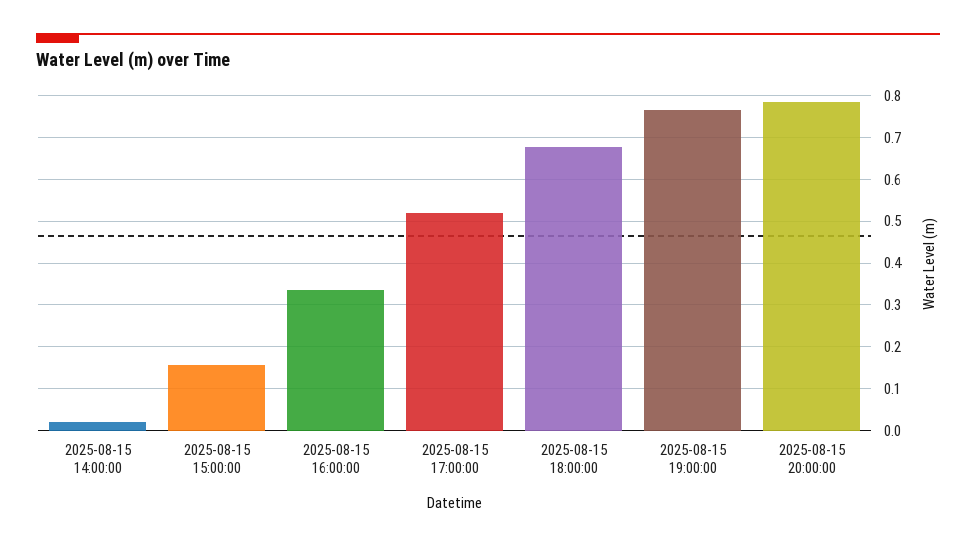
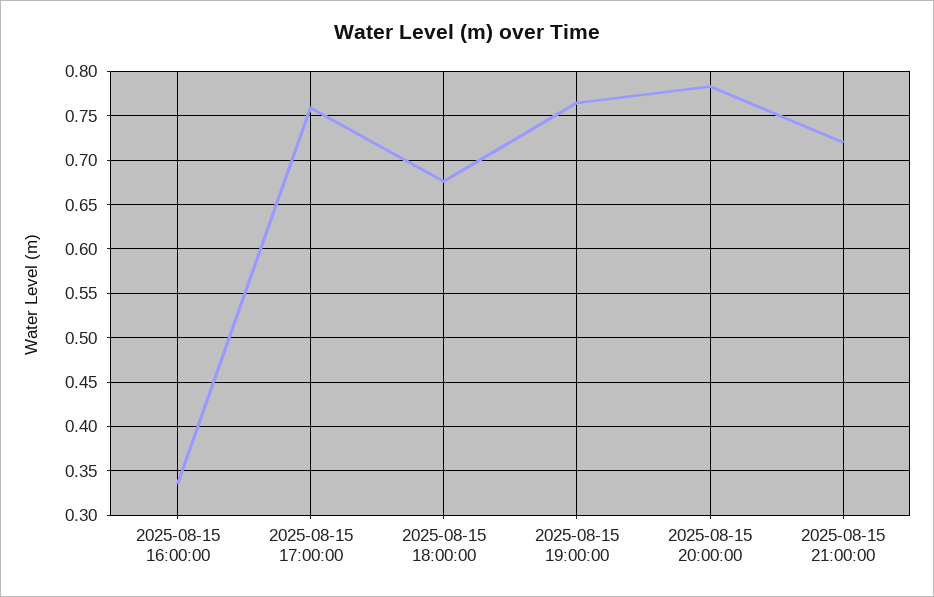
2025-08-15 14:00:00: 0.02 -> none
2025-08-15 15:00:00: 0.16 -> none
2025-08-15 17:00:00: 0.52 -> 0.76
2025-08-15 21:00:00: none -> 0.72

